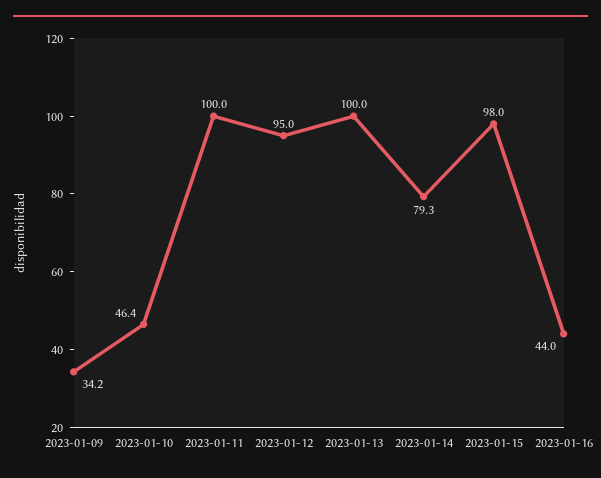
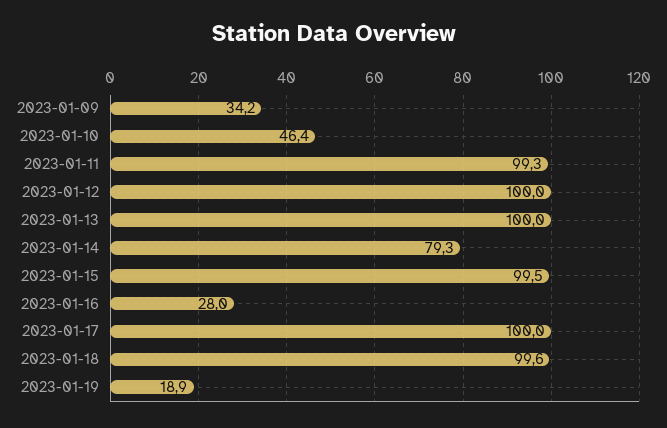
2023-01-11: 100 -> 99.3
2023-01-12: 95 -> 100
2023-01-15: 98 -> 99.5
2023-01-16: 44 -> 28
2023-01-17: none -> 100
2023-01-18: none -> 99.6
2023-01-19: none -> 18.9

